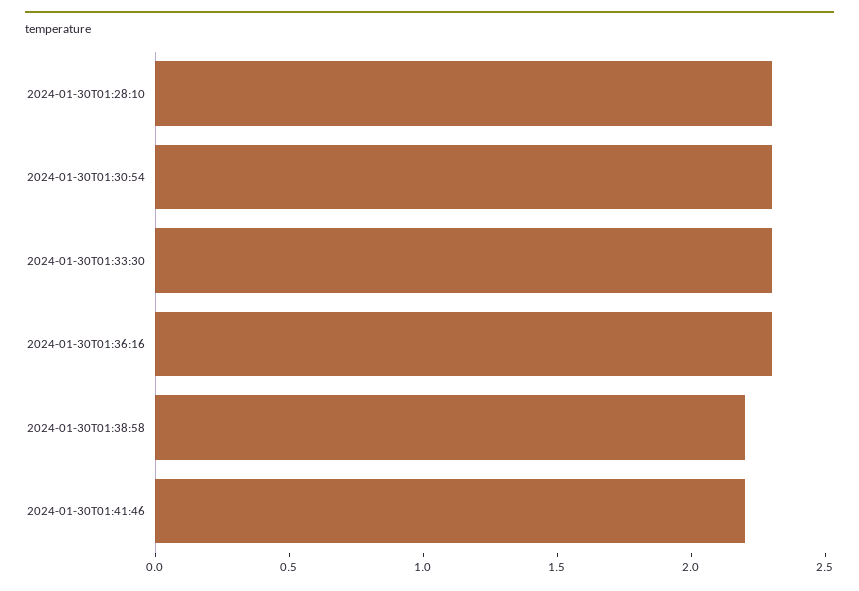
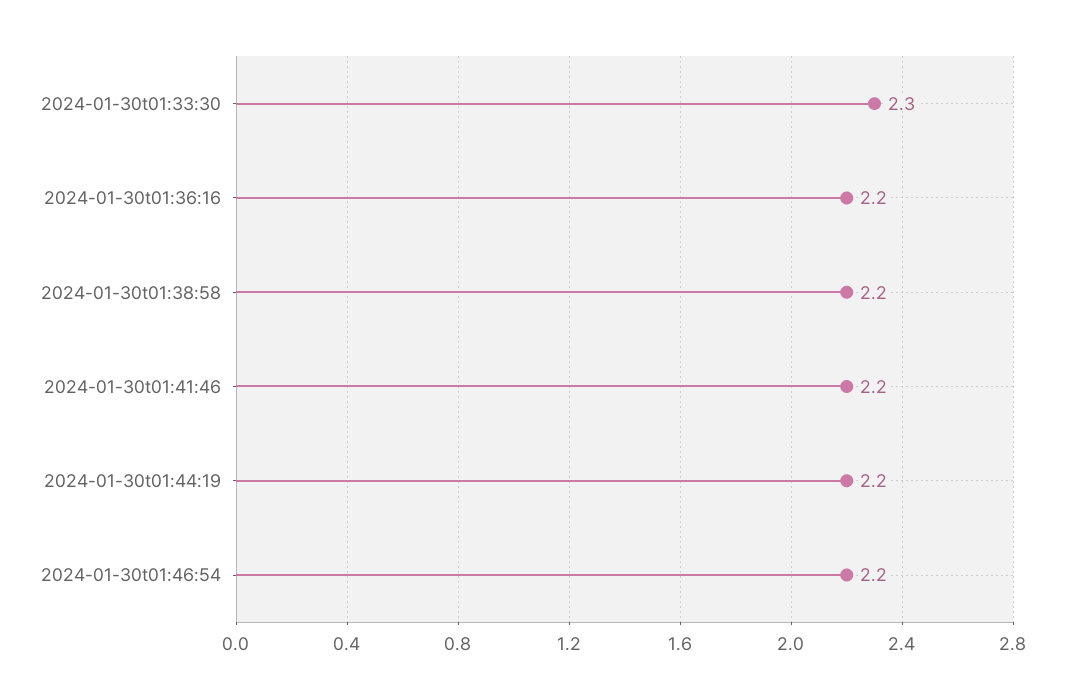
2024-01-30T01:28:10: 2.3 -> none
2024-01-30T01:30:54: 2.3 -> none
2024-01-30T01:36:16: 2.3 -> 2.2
2024-01-30t01:44:19: none -> 2.2
2024-01-30t01:46:54: none -> 2.2

